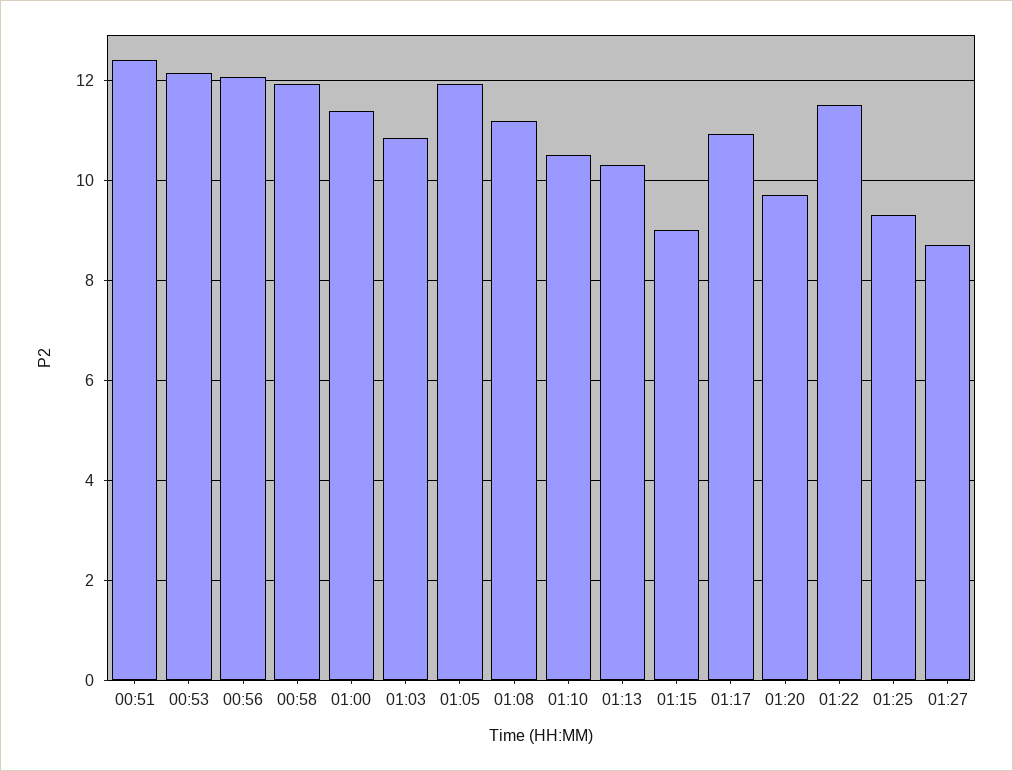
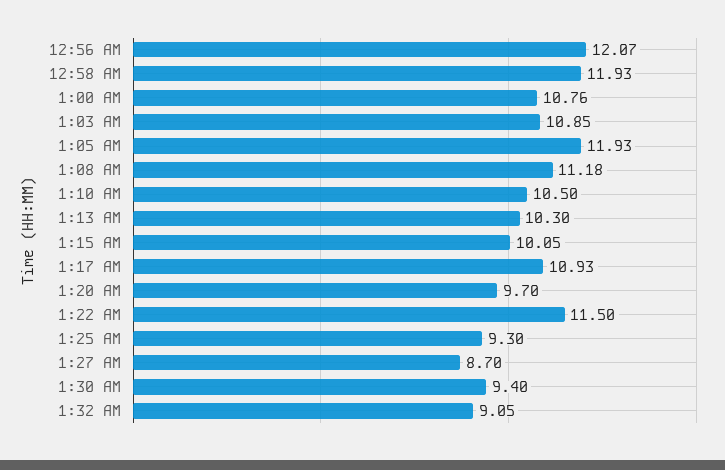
00:51: 12.4 -> none
00:53: 12.2 -> none
01:00: 11.4 -> 10.76
01:15: 9 -> 10.05
1:30 AM: none -> 9.4
1:32 AM: none -> 9.05

